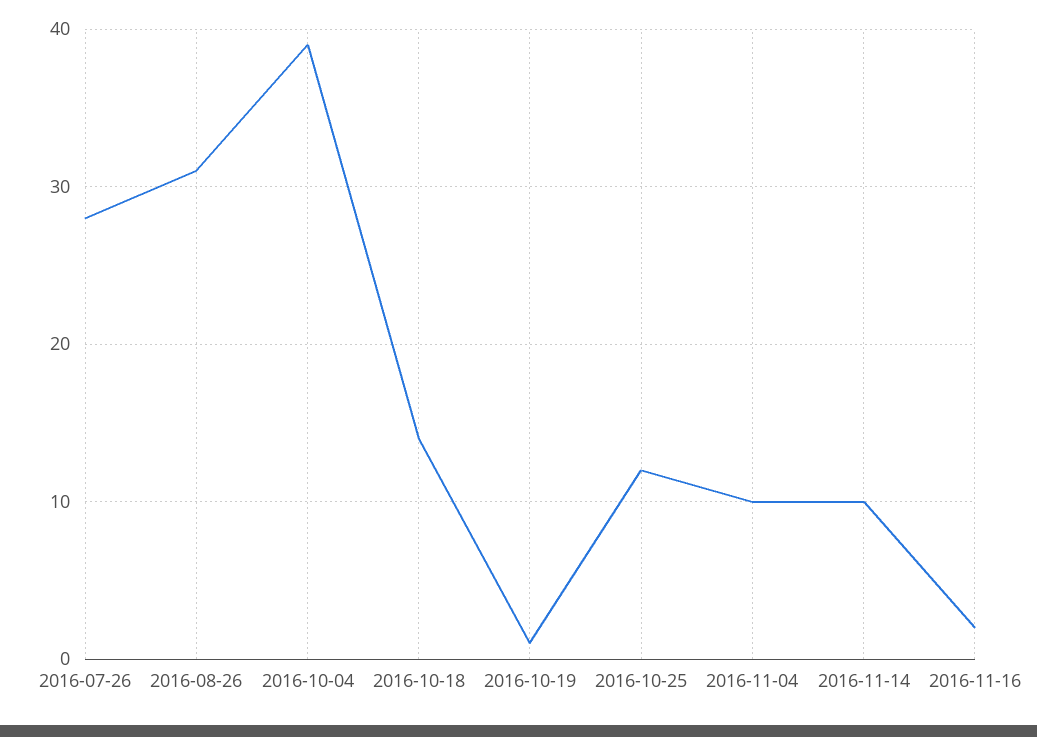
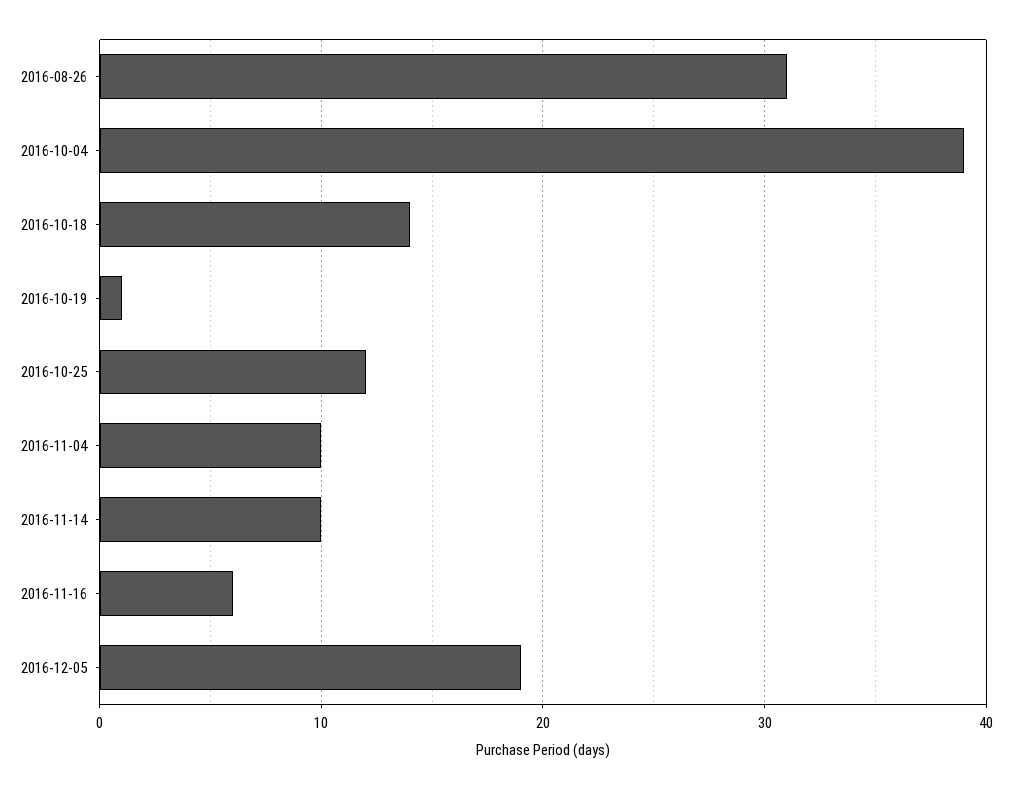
2016-07-26: 28 -> none
2016-11-16: 2 -> 6
2016-12-05: none -> 19

